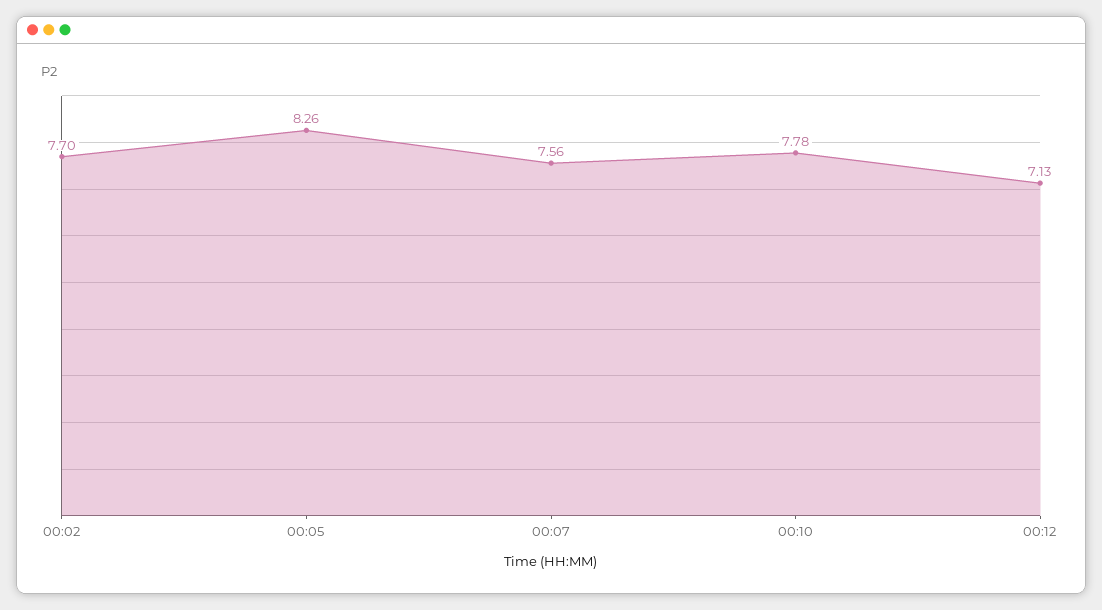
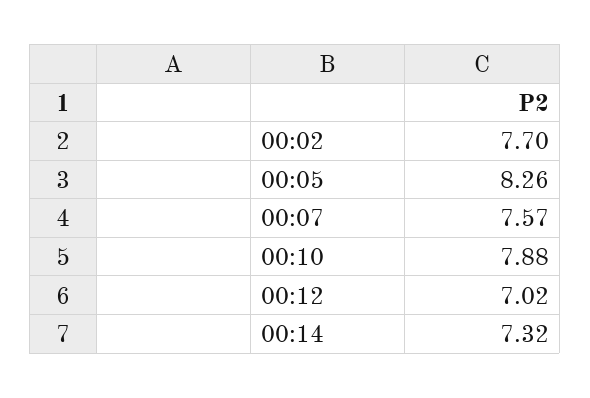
00:07: 7.56 -> 7.57
00:10: 7.78 -> 7.88
00:12: 7.13 -> 7.02
00:14: none -> 7.32

